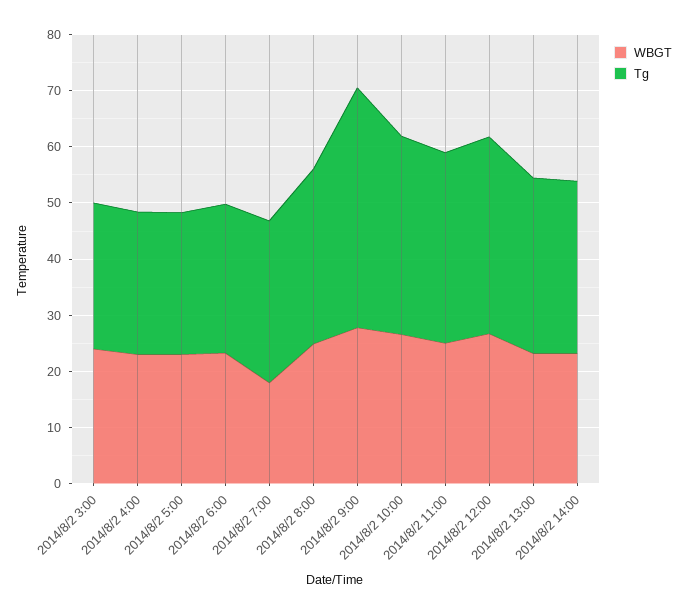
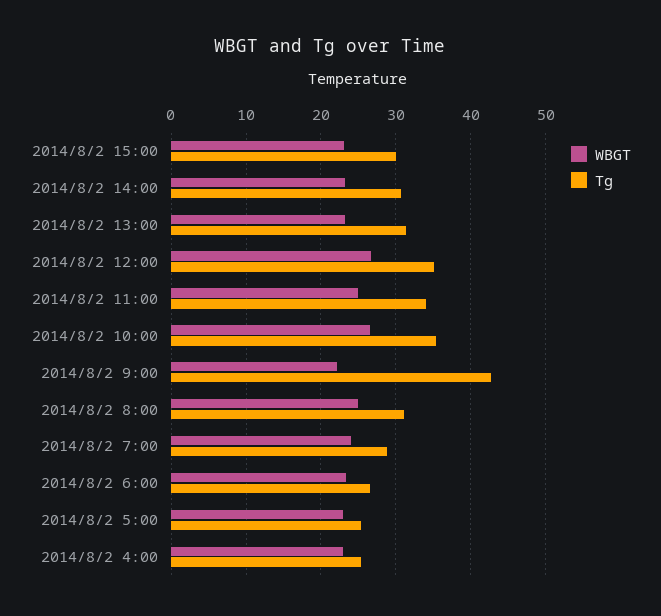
WBGT, 2014/8/2 3:00: 24 -> none
Tg, 2014/8/2 3:00: 26 -> none
WBGT, 2014/8/2 7:00: 18 -> 24
WBGT, 2014/8/2 9:00: 28 -> 22
WBGT, 2014/8/2 15:00: none -> 23
Tg, 2014/8/2 15:00: none -> 30

